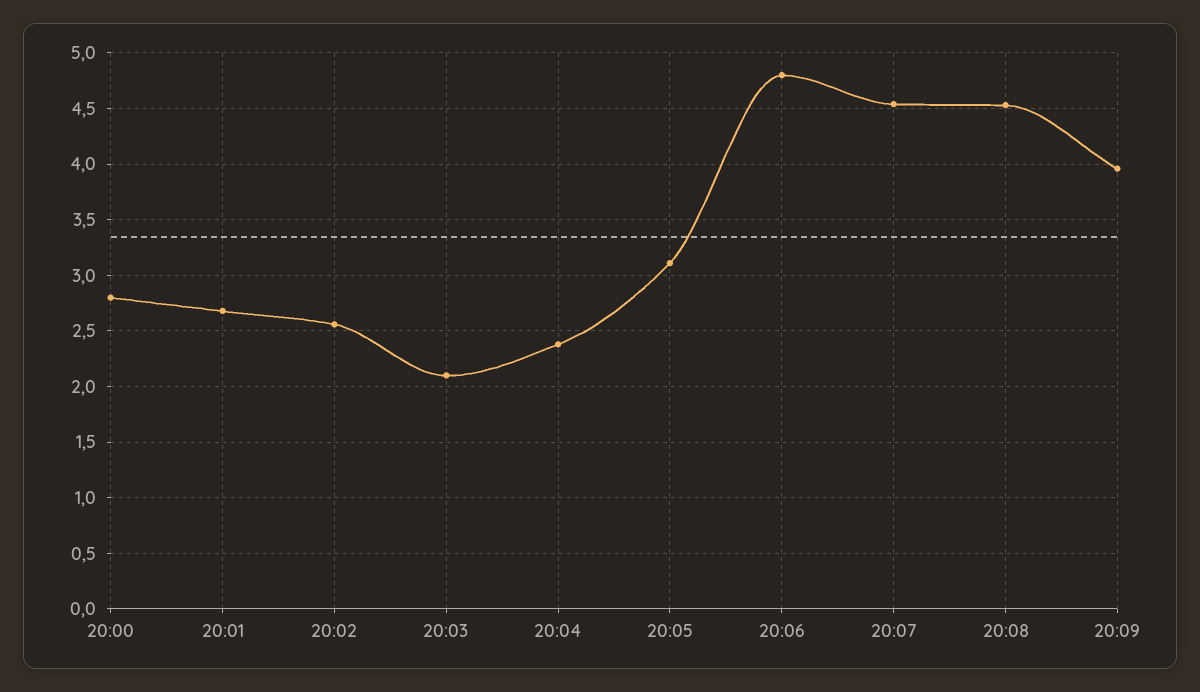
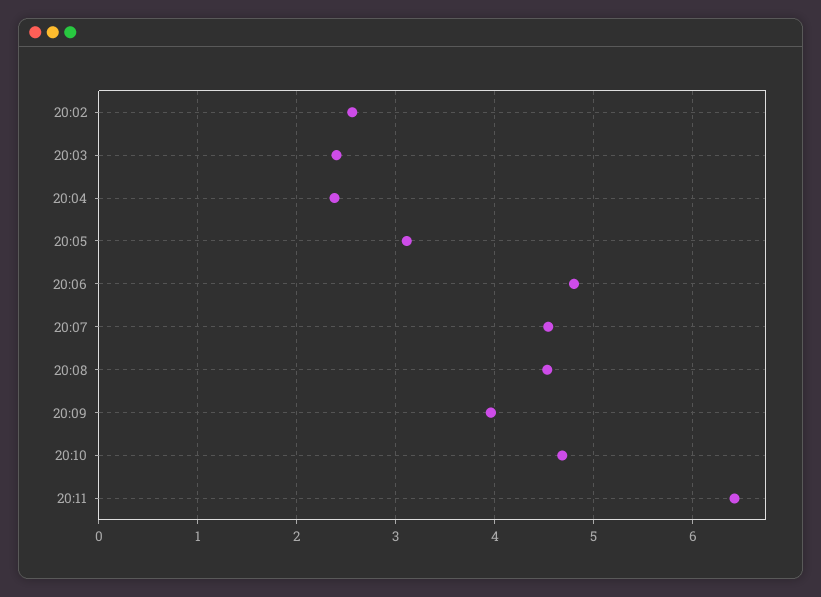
20:00: 2.8 -> none
20:01: 2.7 -> none
20:03: 2.1 -> 2.4
20:10: none -> 4.7
20:11: none -> 6.4

